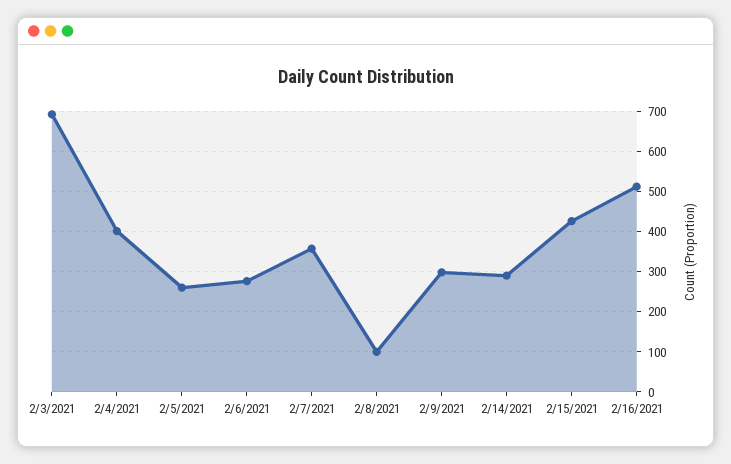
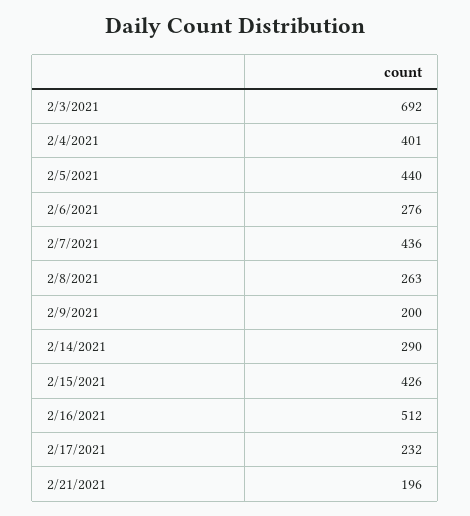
2/5/2021: 260 -> 440
2/7/2021: 360 -> 436
2/8/2021: 100 -> 263
2/9/2021: 300 -> 200
2/17/2021: none -> 232
2/21/2021: none -> 196

